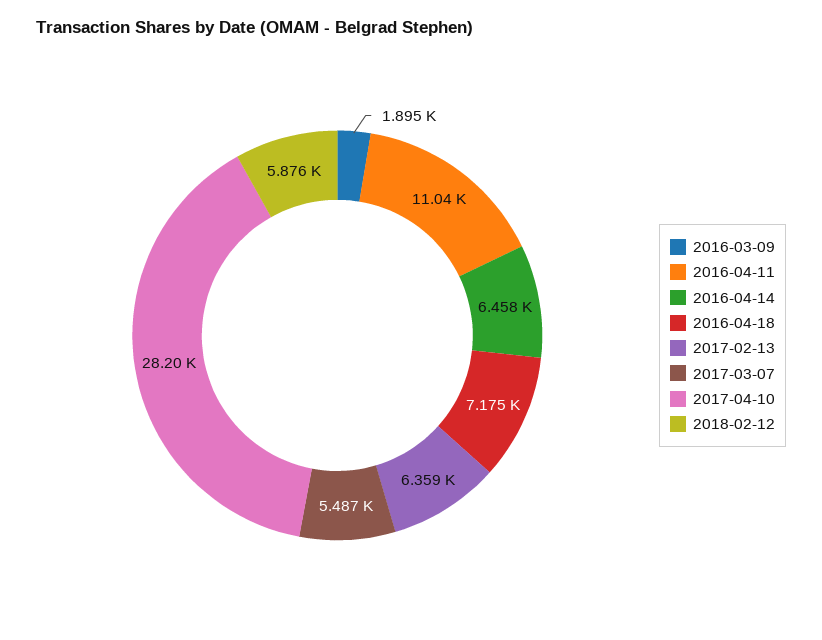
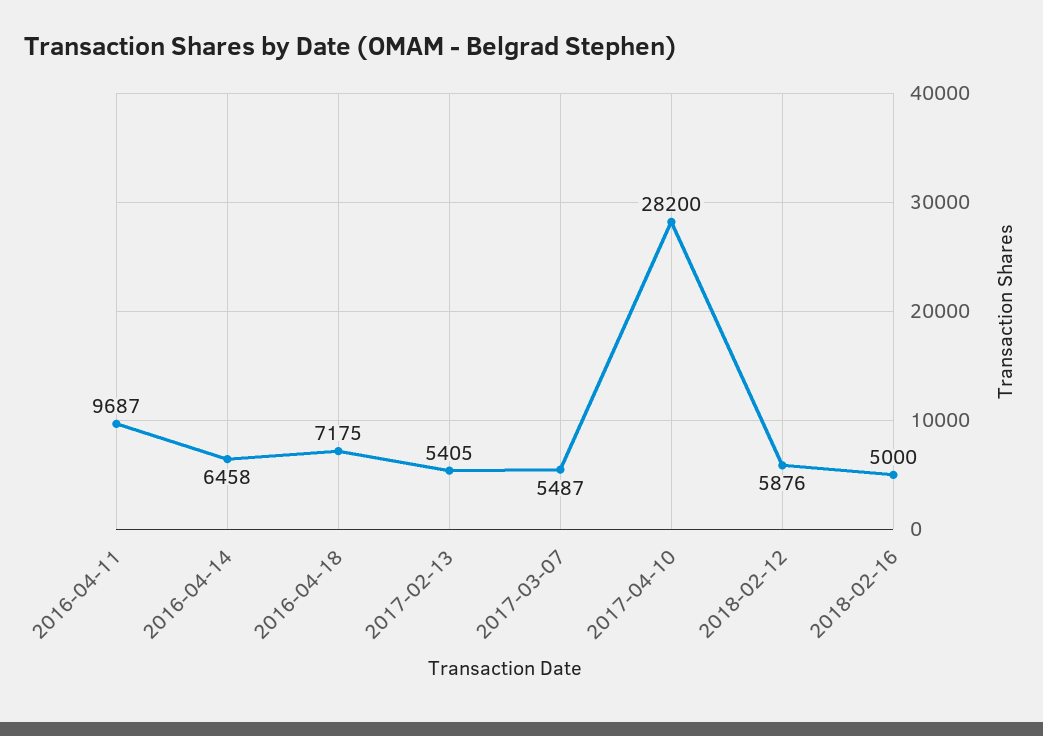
2016-03-09: 1895 -> none
2016-04-11: 11040 -> 9687
2017-02-13: 6359 -> 5405
2018-02-16: none -> 5000

